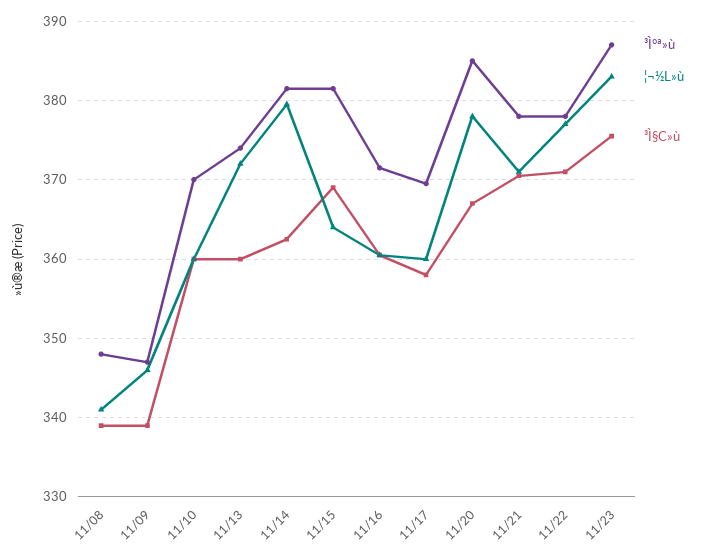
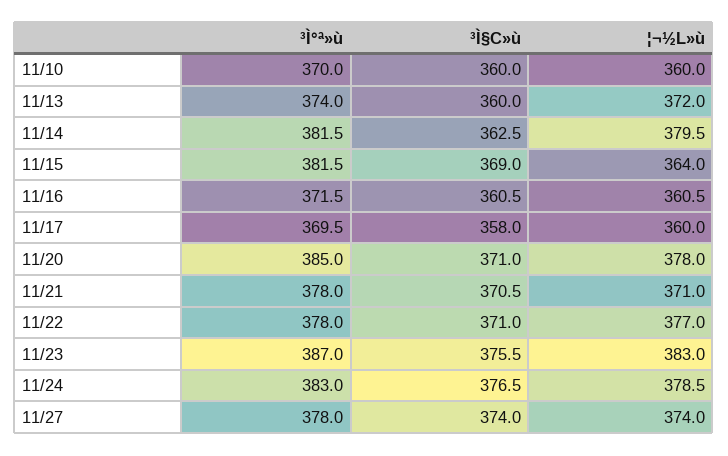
³Ì°ª»ù, 11/08: 348 -> none
¦¬½L»ù, 11/08: 341 -> none
³Ì§C»ù, 11/08: 339 -> none
³Ì°ª»ù, 11/09: 347 -> none
¦¬½L»ù, 11/09: 346 -> none
³Ì§C»ù, 11/09: 339 -> none
³Ì§C»ù, 11/20: 367 -> 371
³Ì°ª»ù, 11/24: none -> 383
³Ì§C»ù, 11/24: none -> 376.5
¦¬½L»ù, 11/24: none -> 378.5
³Ì°ª»ù, 11/27: none -> 378
³Ì§C»ù, 11/27: none -> 374
¦¬½L»ù, 11/27: none -> 374

